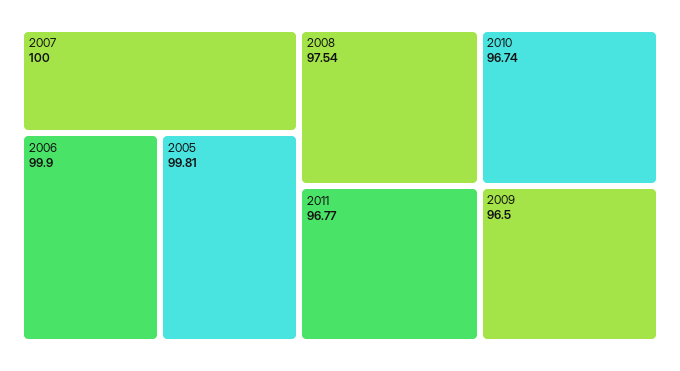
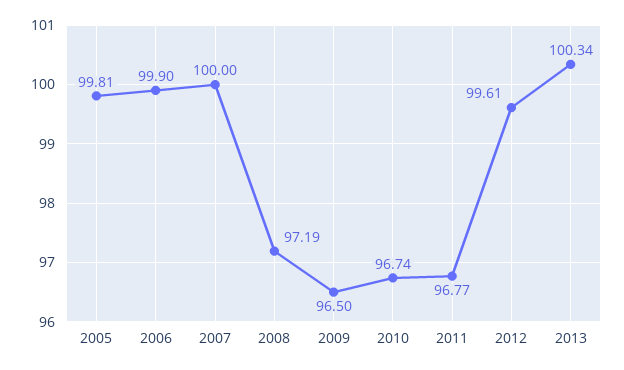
2008: 97.54 -> 97.19
2012: none -> 99.61
2013: none -> 100.34

